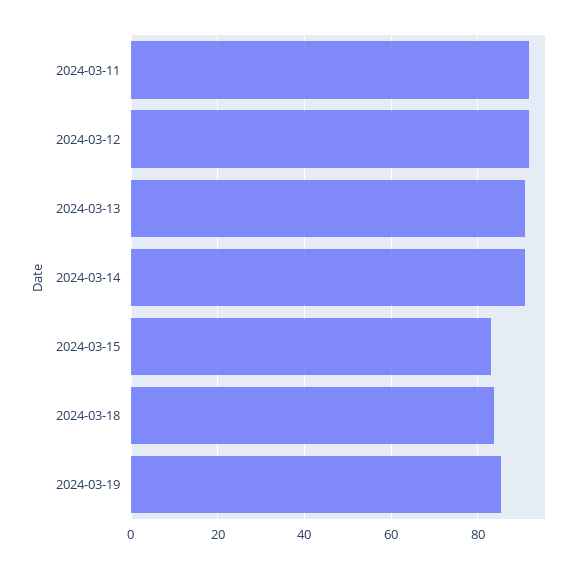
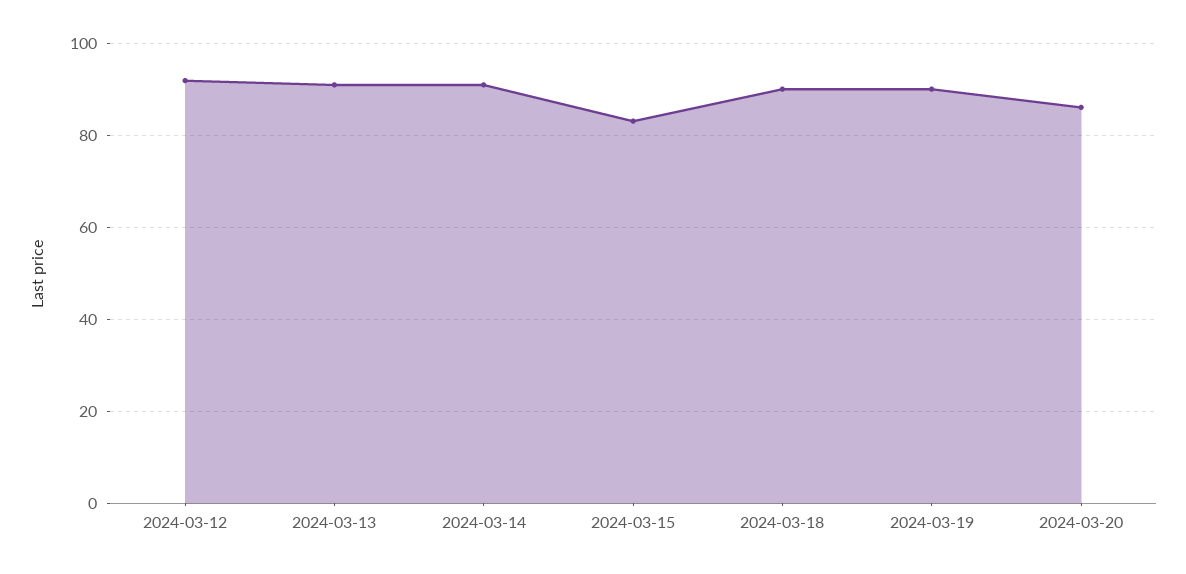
2024-03-11: 92 -> none
2024-03-18: 84 -> 90
2024-03-19: 86 -> 90
2024-03-20: none -> 86

